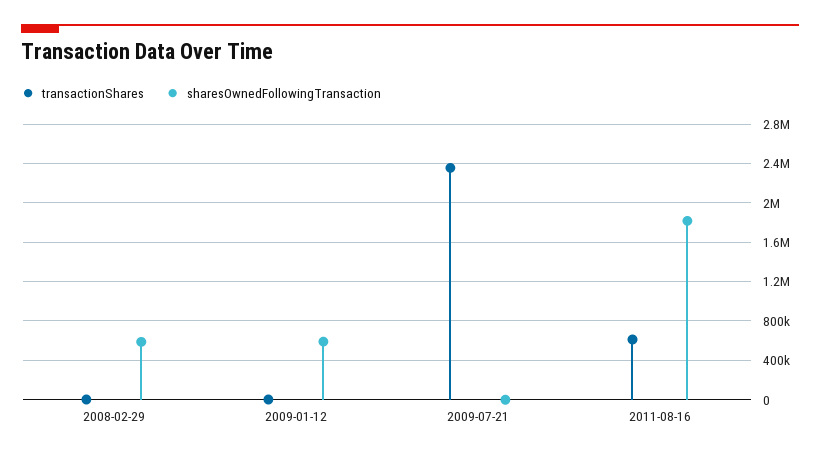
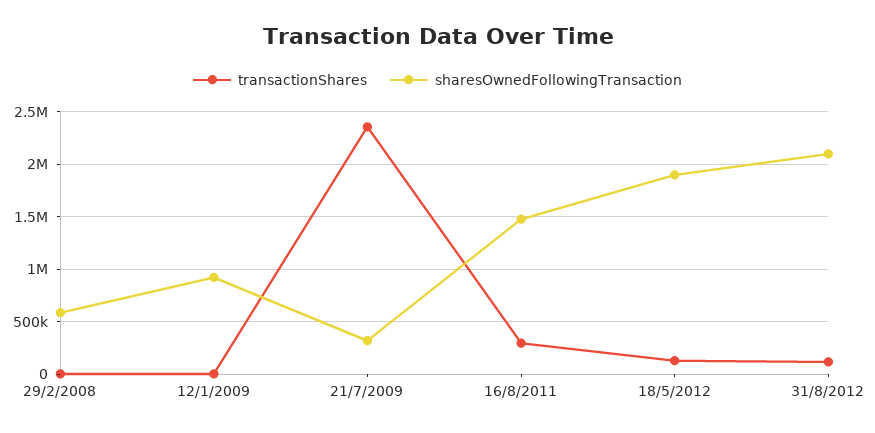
sharesOwnedFollowingTransaction, 2009-01-12: 600000 -> 900000
sharesOwnedFollowingTransaction, 2009-07-21: 0 -> 300000
transactionShares, 2011-08-16: 600000 -> 300000
sharesOwnedFollowingTransaction, 2011-08-16: 1800000 -> 1500000
transactionShares, 18/5/2012: none -> 100000
sharesOwnedFollowingTransaction, 18/5/2012: none -> 1900000
transactionShares, 31/8/2012: none -> 100000
sharesOwnedFollowingTransaction, 31/8/2012: none -> 2100000

